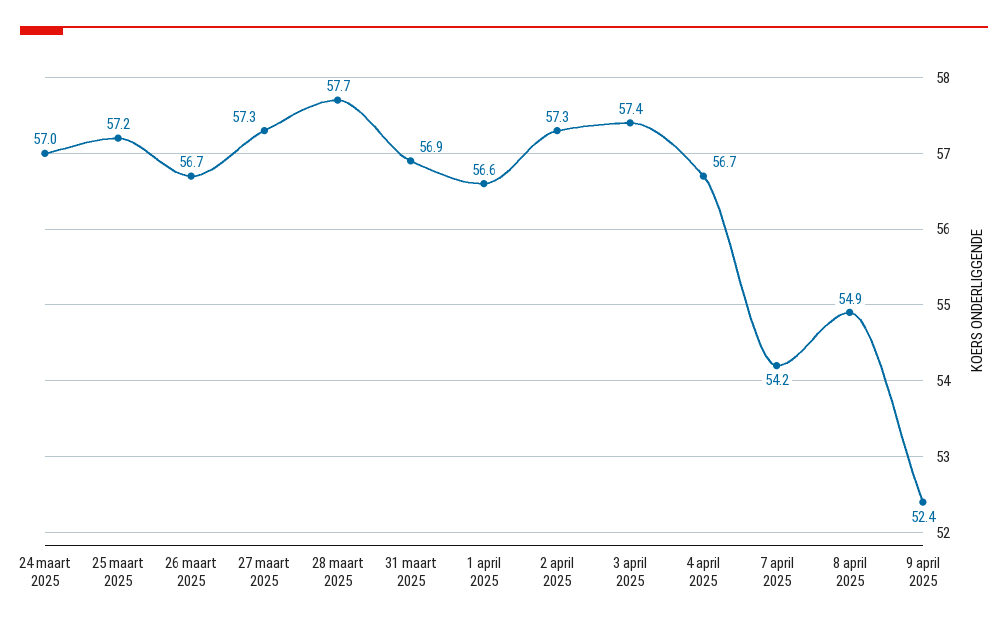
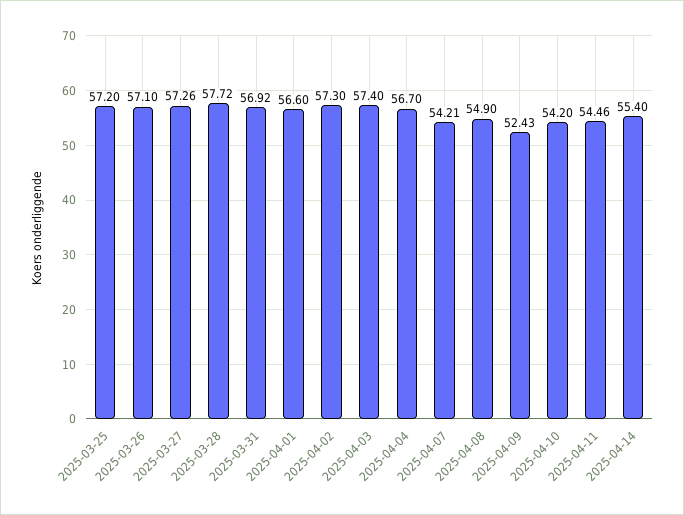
24 maart 2025: 57 -> none
26 maart 2025: 56.7 -> 57.1
2025-04-10: none -> 54.2
2025-04-11: none -> 54.46
2025-04-14: none -> 55.4

